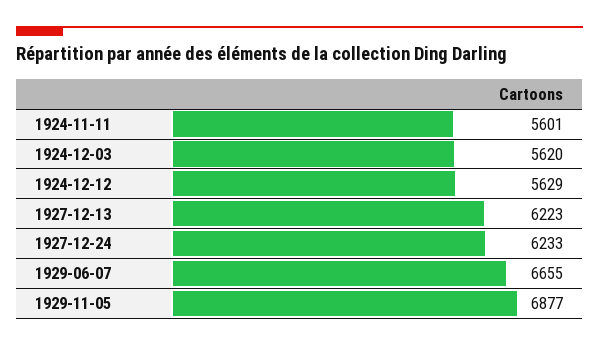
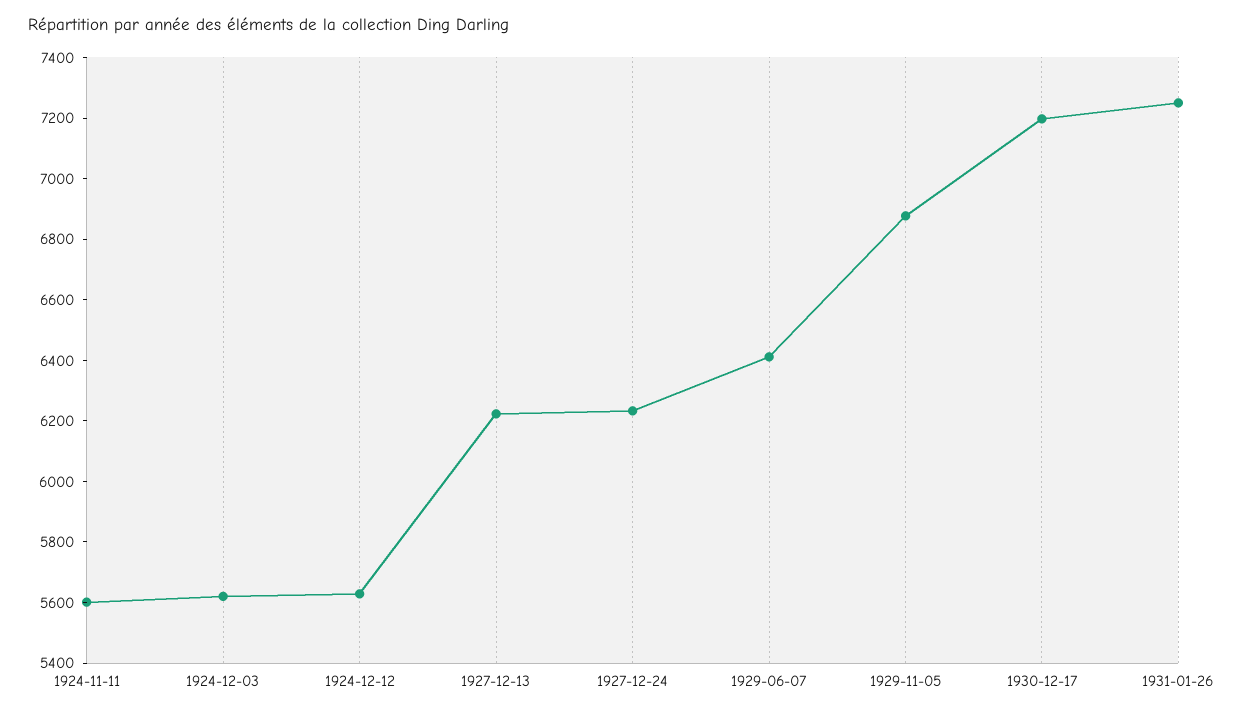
1929-06-07: 6655 -> 6400
1930-12-17: none -> 7200
1931-01-26: none -> 7250

